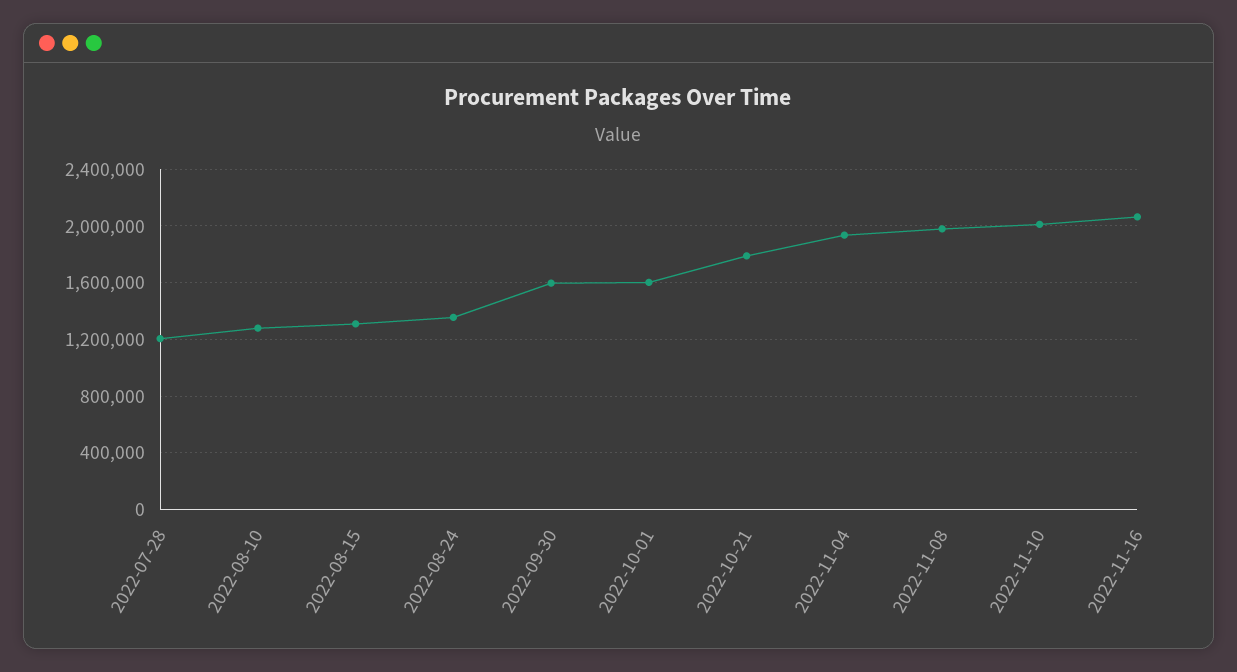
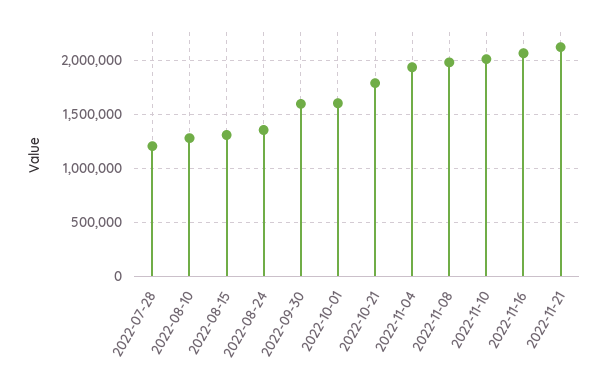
2022-11-21: none -> 2100000

